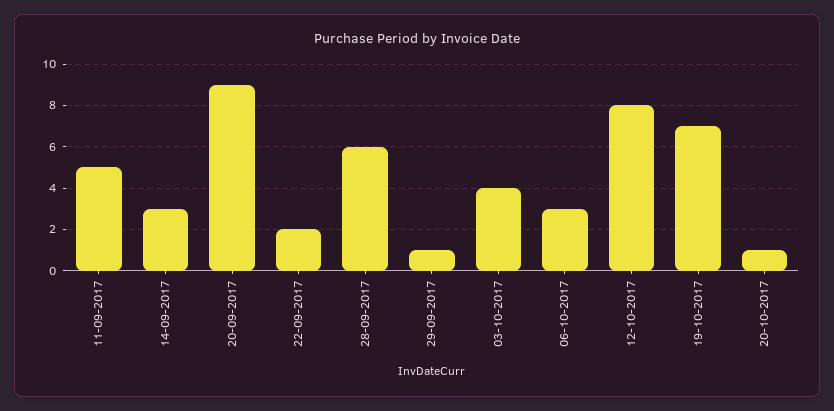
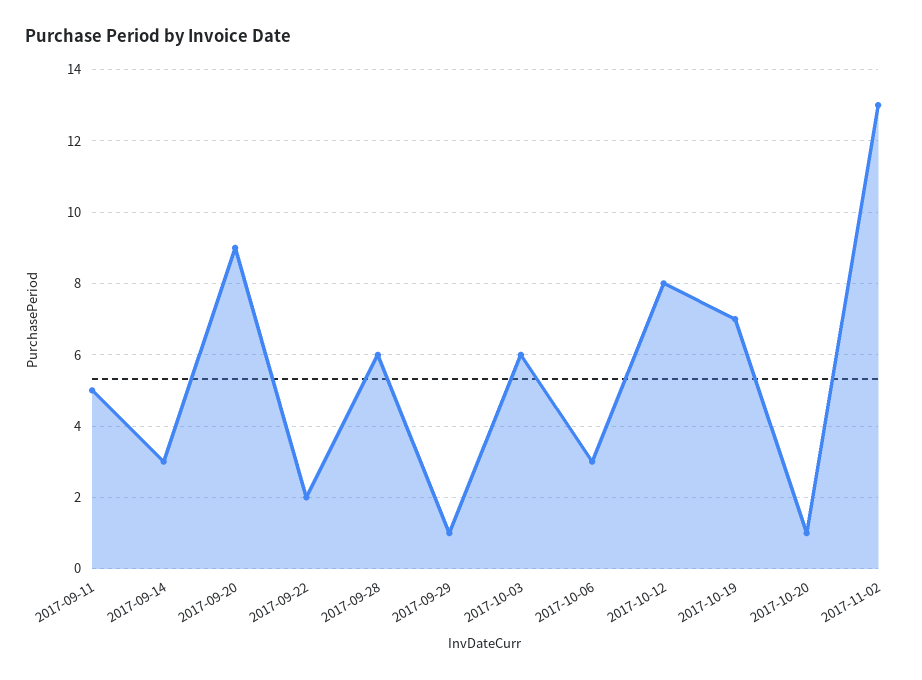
03-10-2017: 4 -> 6
2017-11-02: none -> 13

